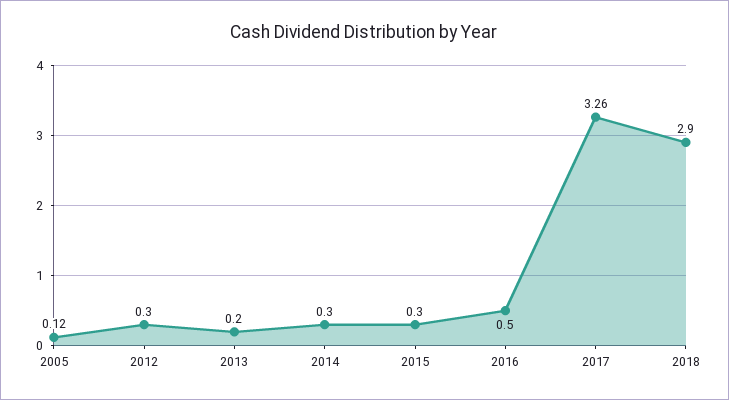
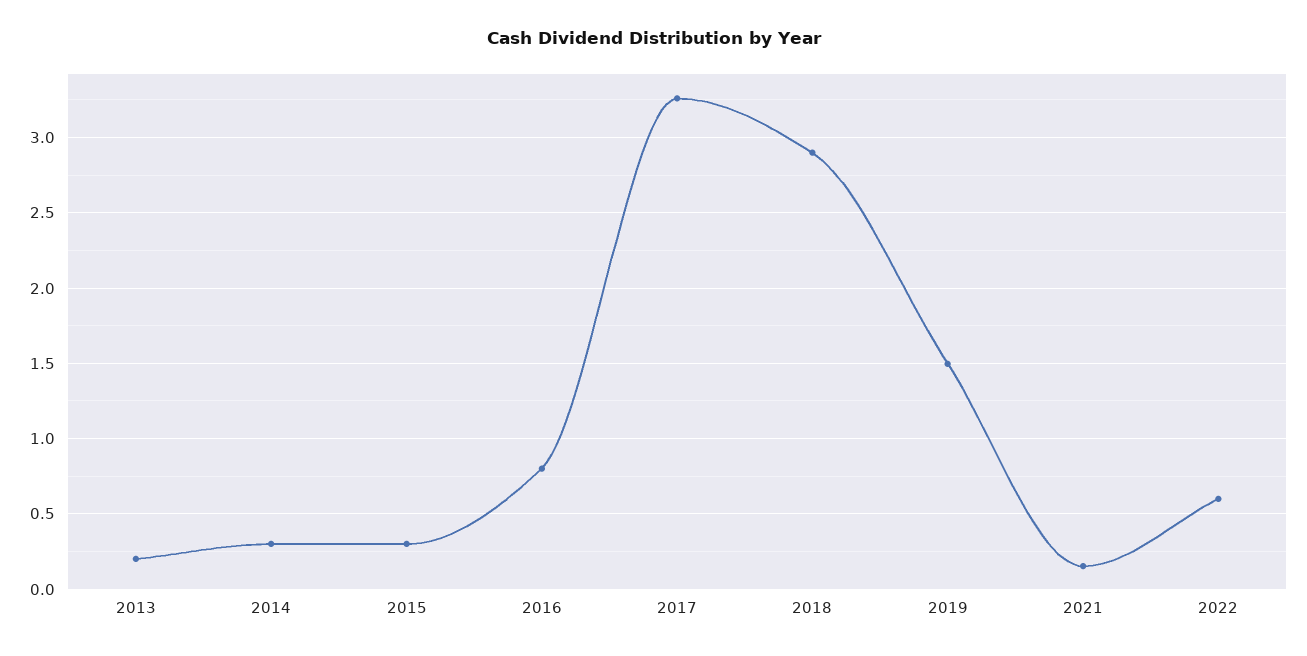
2005: 0.12 -> none
2012: 0.3 -> none
2016: 0.5 -> 0.8
2019: none -> 1.5
2021: none -> 0.15
2022: none -> 0.6

